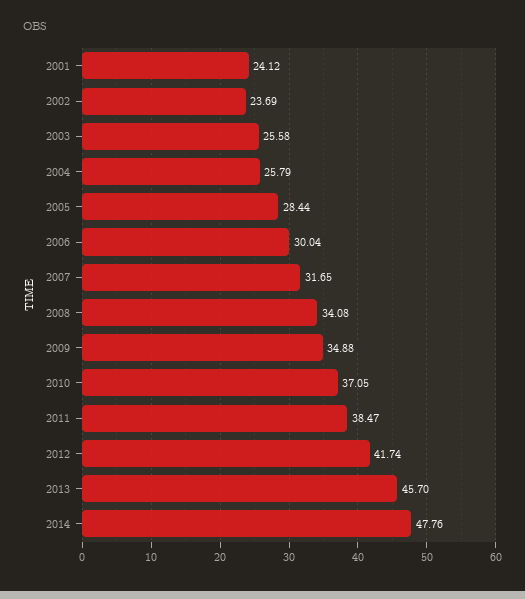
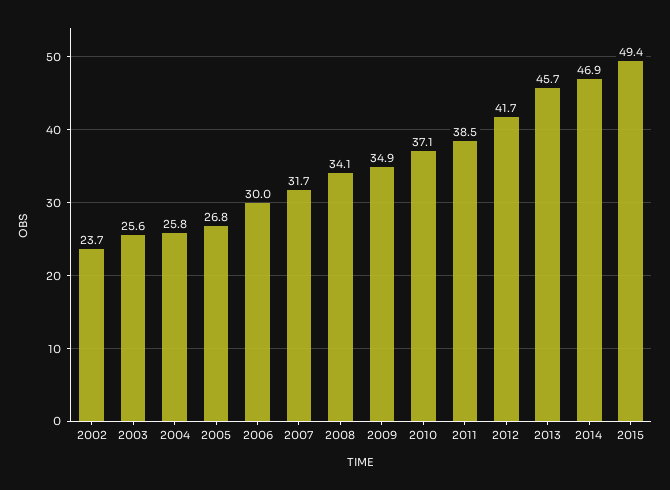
2001: 24.12 -> none
2005: 28.44 -> 26.8
2014: 47.76 -> 46.9
2015: none -> 49.4

